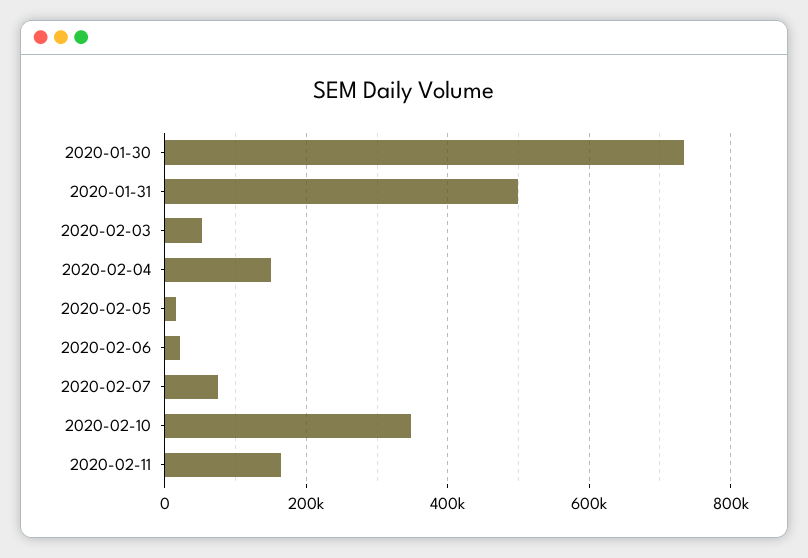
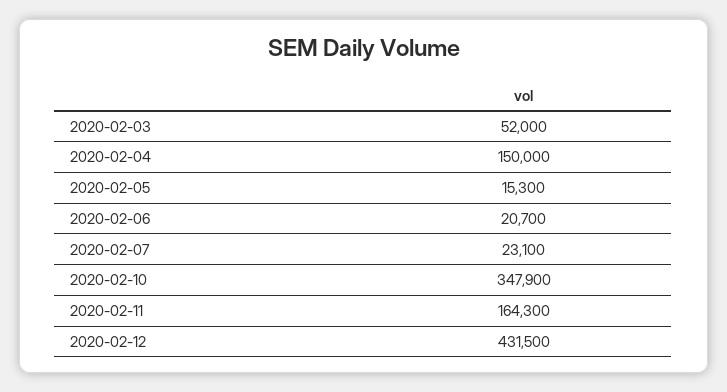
2020-01-30: 740000 -> none
2020-01-31: 500000 -> none
2020-02-07: 80000 -> 23100
2020-02-12: none -> 431500

